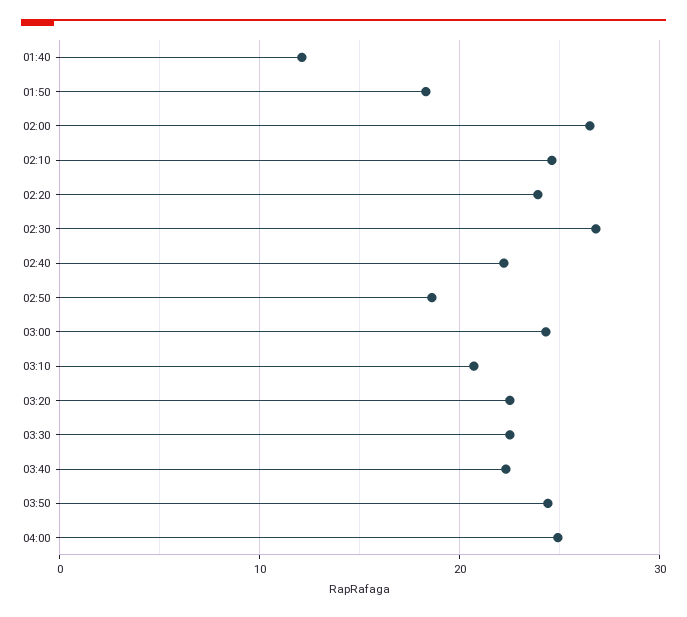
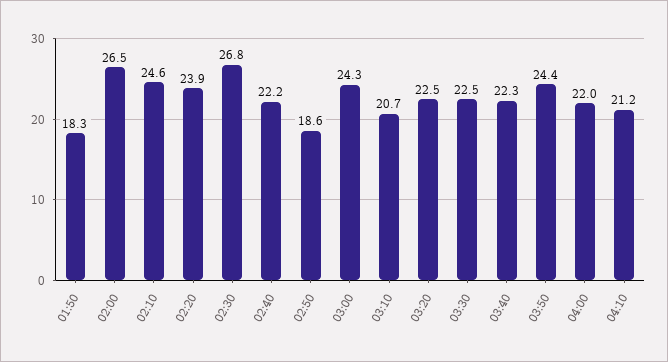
01:40: 12 -> none
04:00: 25 -> 22
04:10: none -> 21.2

